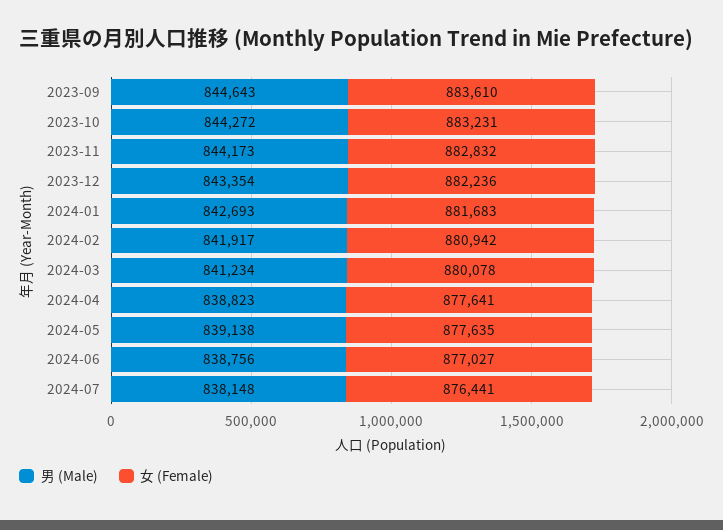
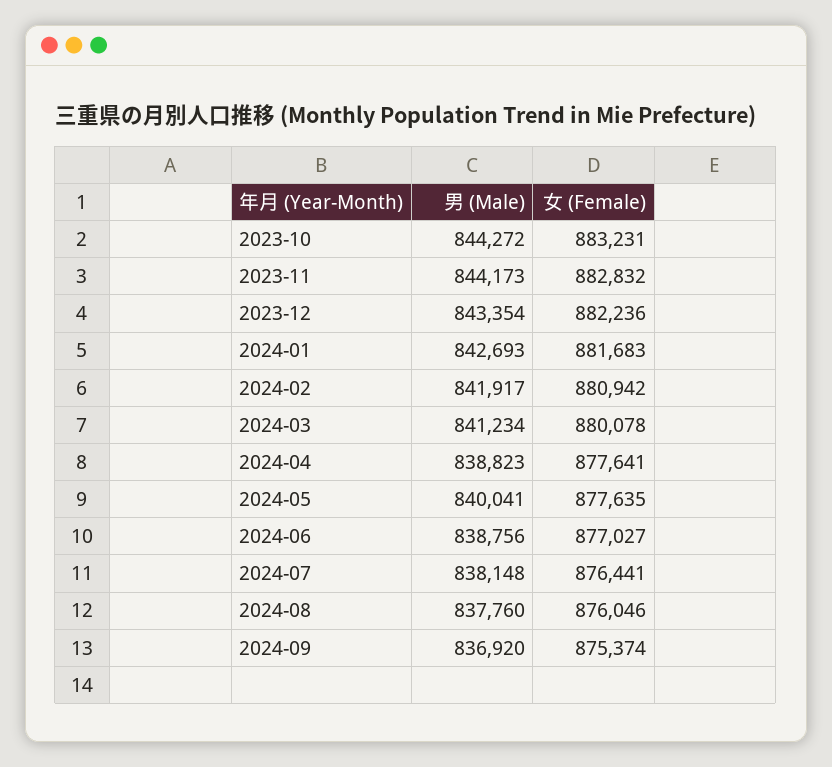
男 (Male), 2023-09: 844643 -> none
女 (Female), 2023-09: 883610 -> none
男 (Male), 2024-05: 839138 -> 840041
男 (Male), 2024-08: none -> 837760
女 (Female), 2024-08: none -> 876046
男 (Male), 2024-09: none -> 836920
女 (Female), 2024-09: none -> 875374

